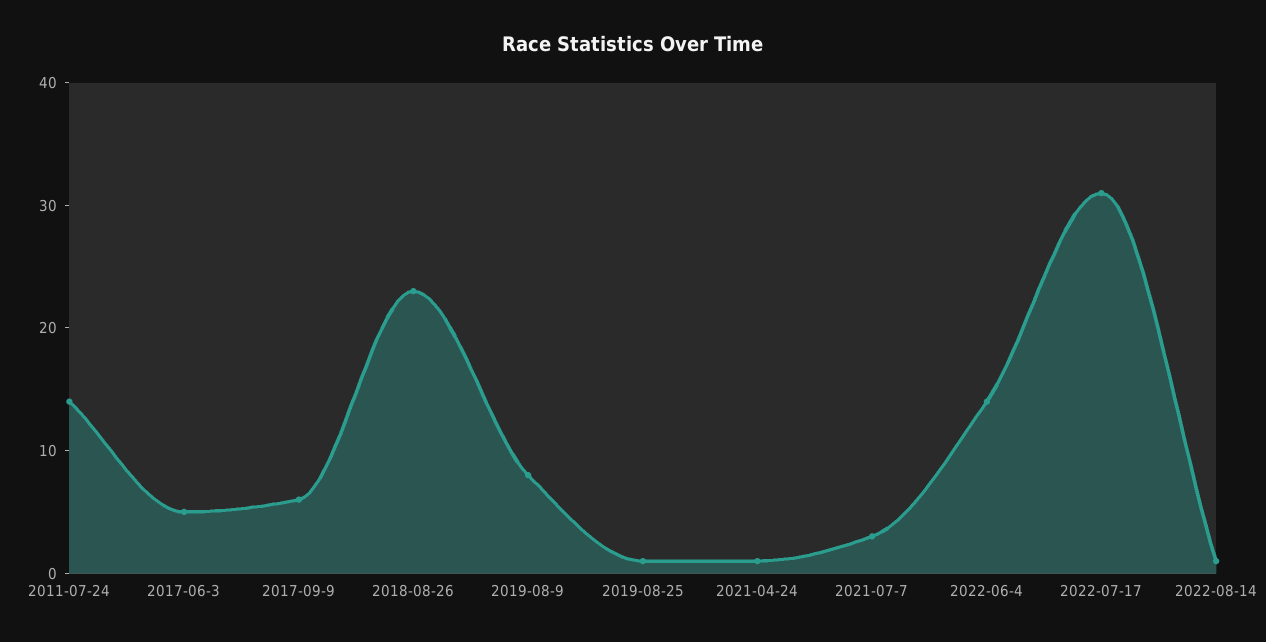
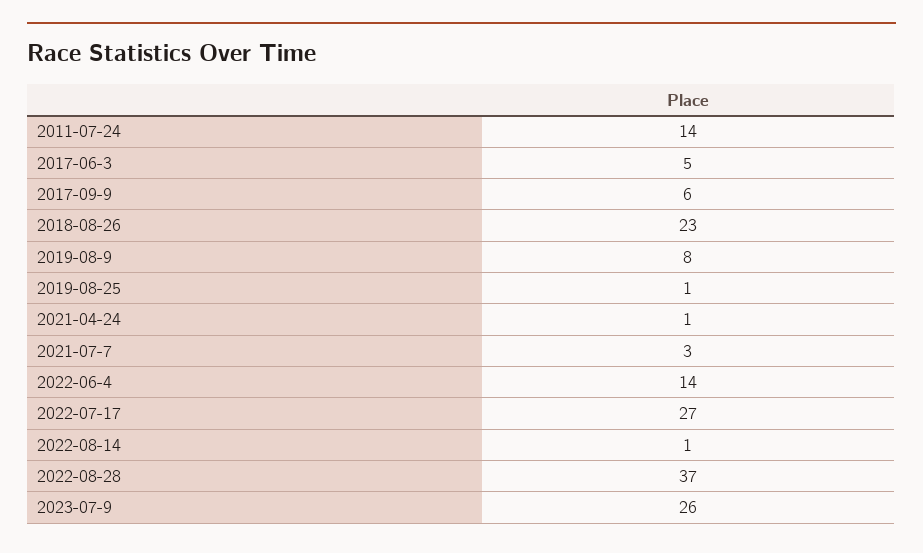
2022-07-17: 31 -> 27
2022-08-28: none -> 37
2023-07-9: none -> 26

